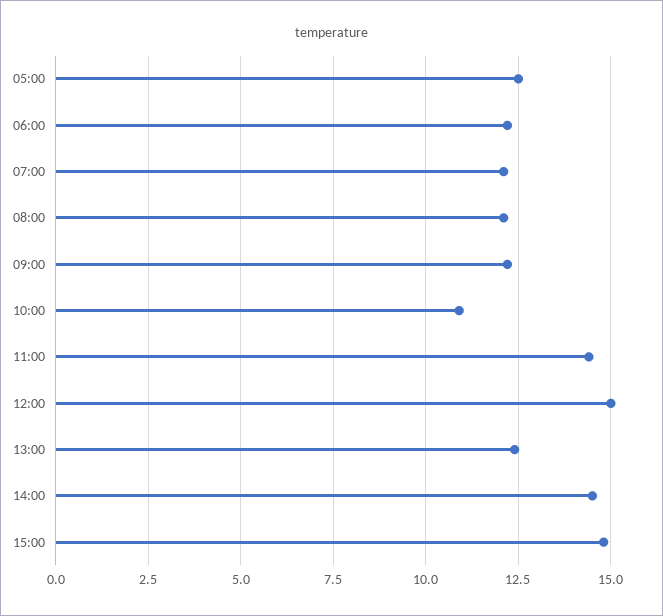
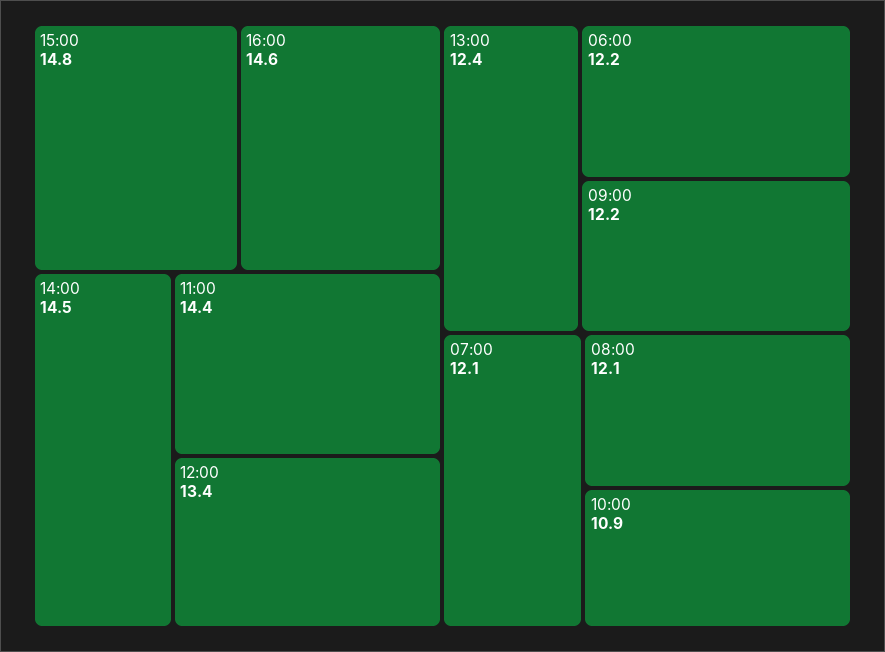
05:00: 12.5 -> none
12:00: 15 -> 13.4
16:00: none -> 14.6

